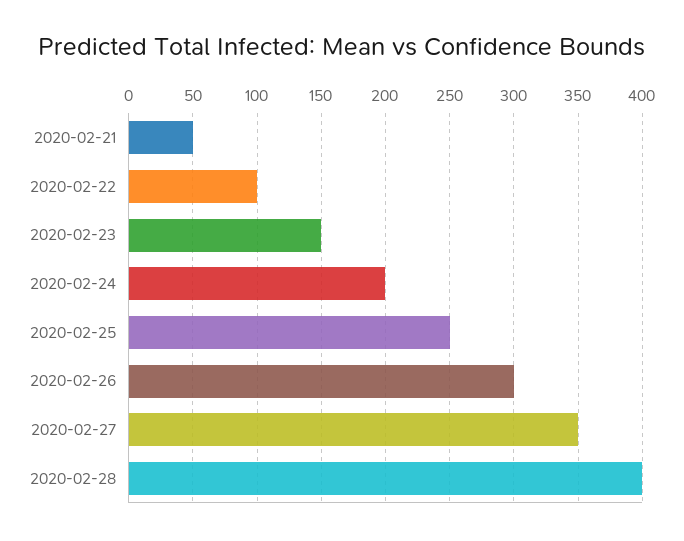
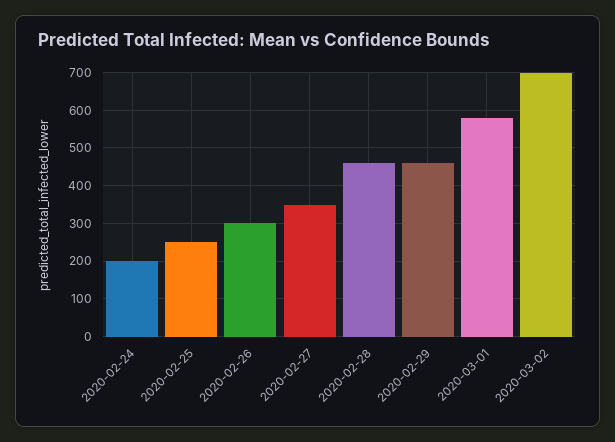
2020-02-21: 50 -> none
2020-02-22: 100 -> none
2020-02-23: 150 -> none
2020-02-28: 400 -> 460
2020-02-29: none -> 460
2020-03-01: none -> 580
2020-03-02: none -> 700

